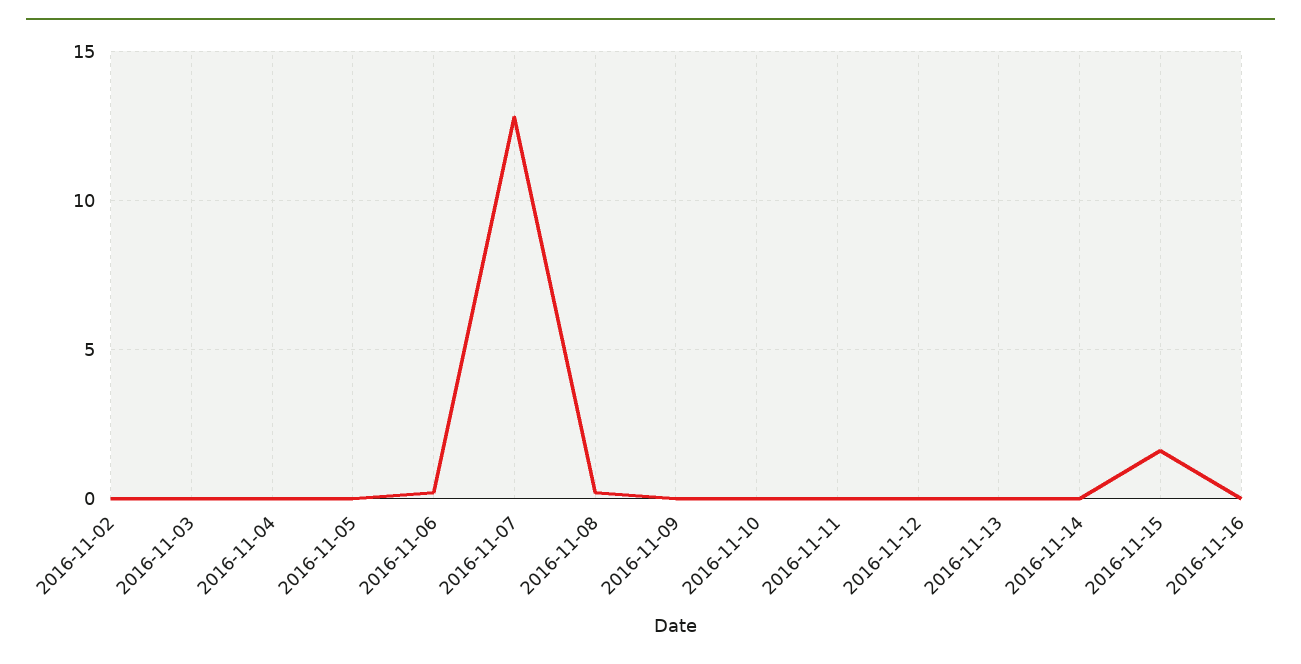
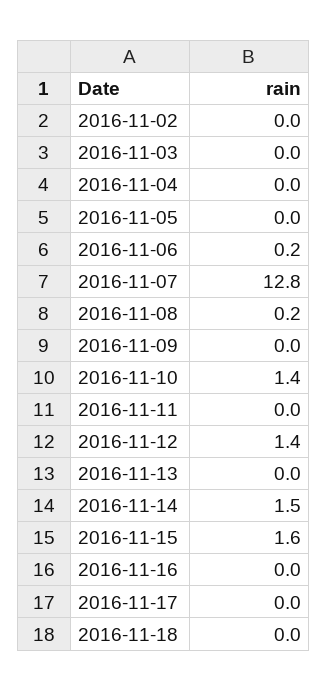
2016-11-10: 0 -> 1.4
2016-11-12: 0 -> 1.4
2016-11-14: 0 -> 1.5
2016-11-17: none -> 0
2016-11-18: none -> 0

